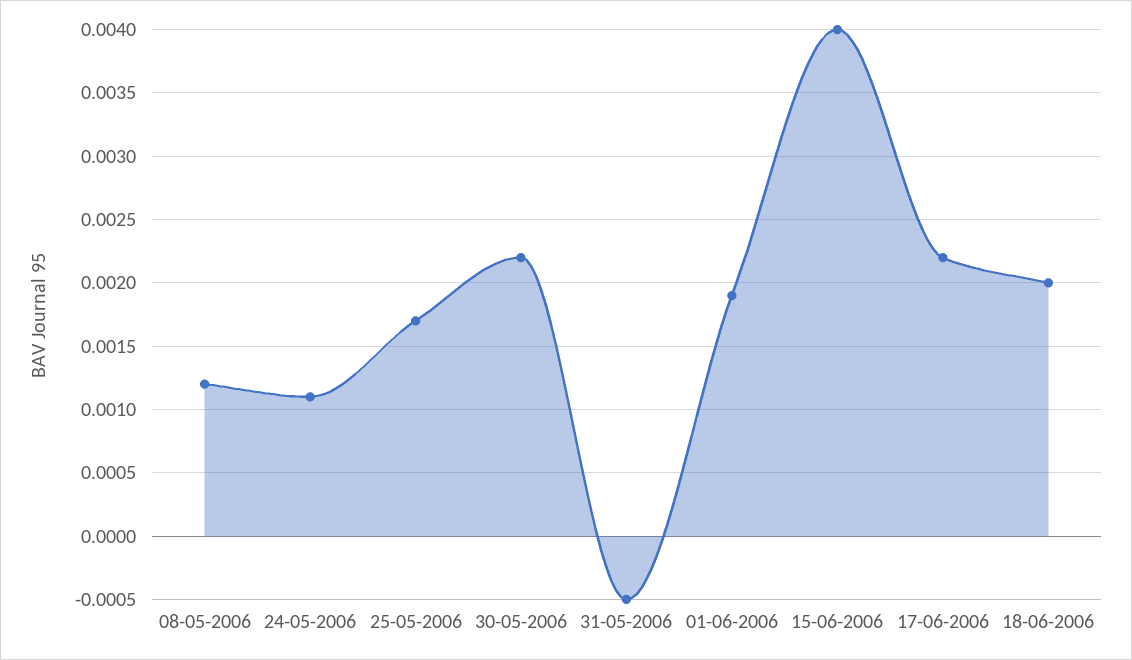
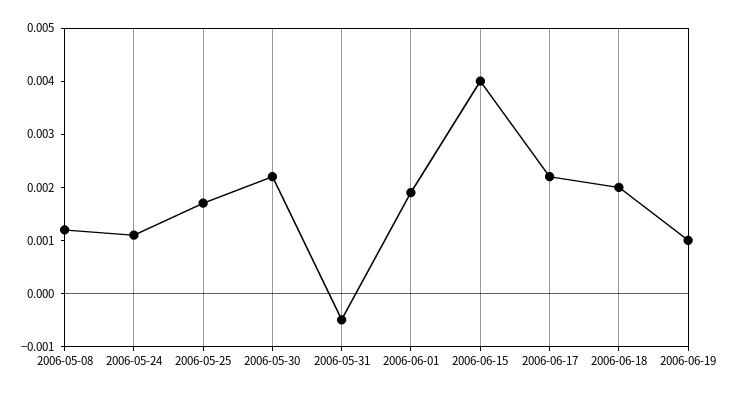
2006-06-19: none -> 0.001

